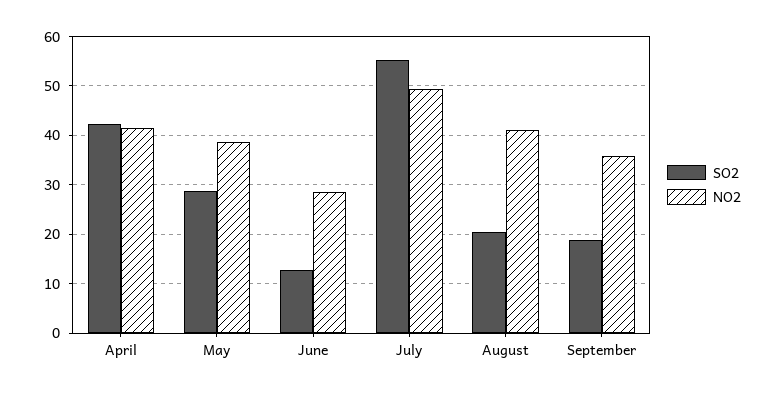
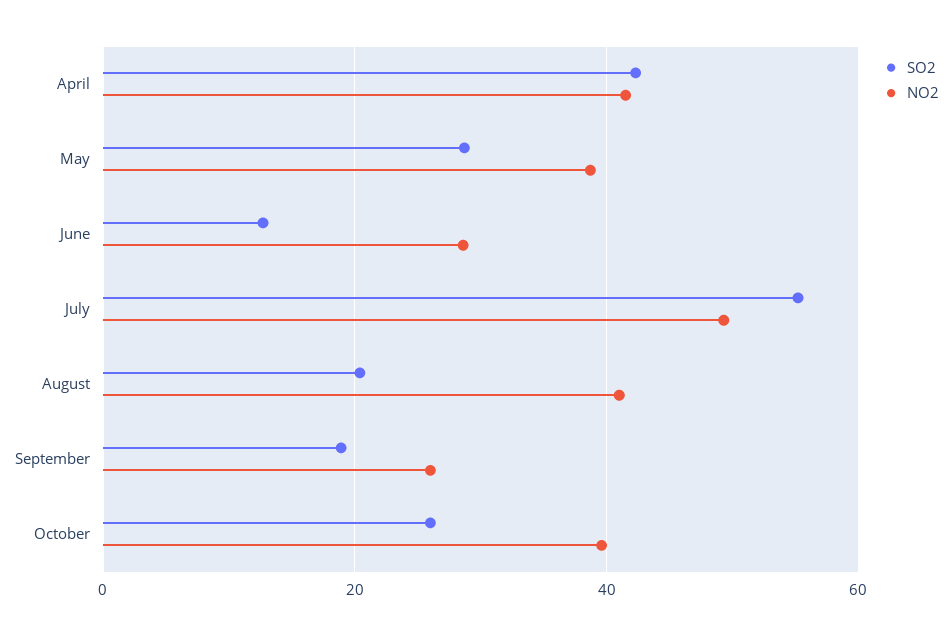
NO2, September: 36 -> 26
SO2, October: none -> 26
NO2, October: none -> 40

